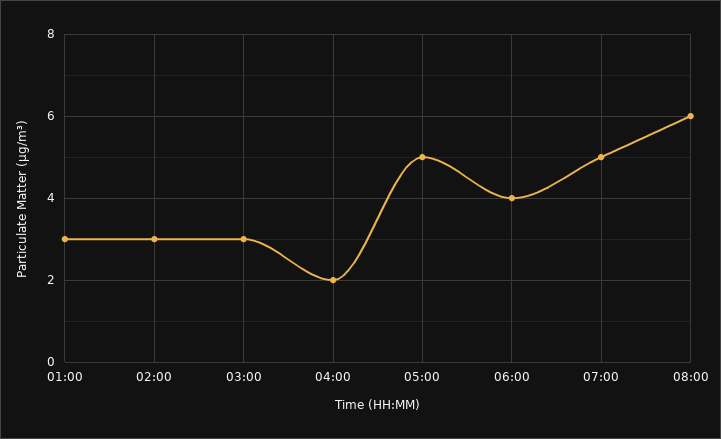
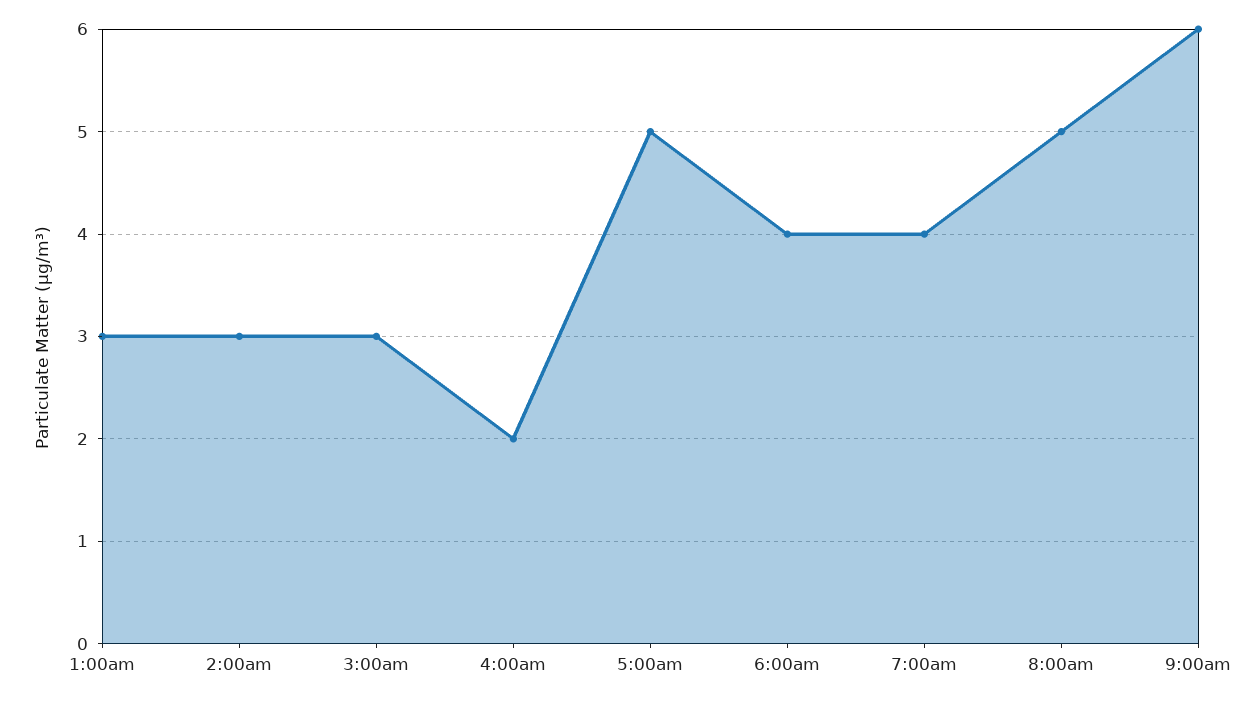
07:00: 5 -> 4
08:00: 6 -> 5
9:00am: none -> 6

